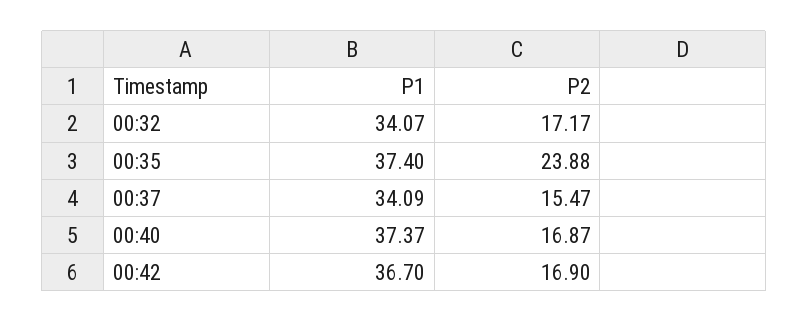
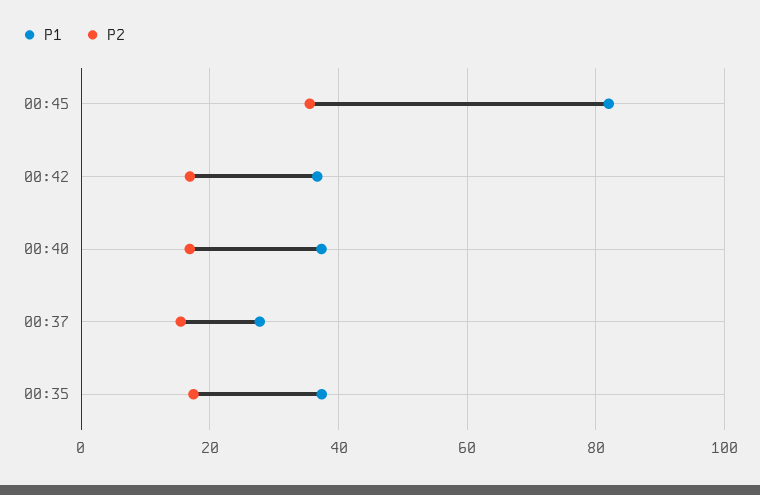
P1, 00:32: 34.07 -> none
P2, 00:32: 17.17 -> none
P2, 00:35: 23.88 -> 18
P1, 00:37: 34.09 -> 28
P1, 00:45: none -> 82
P2, 00:45: none -> 36

